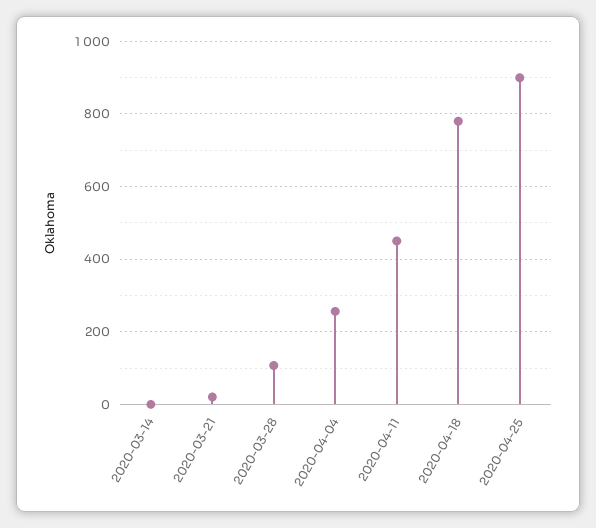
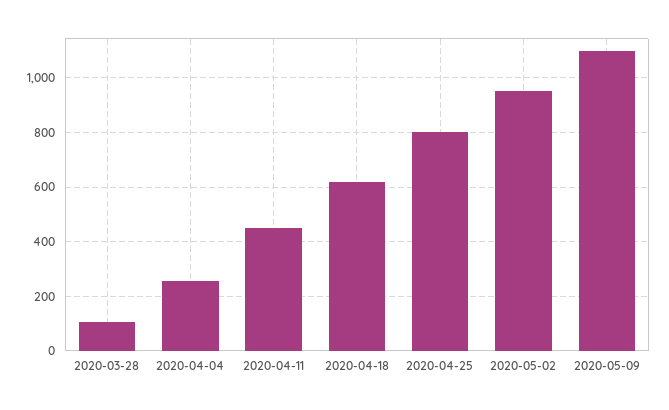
2020-03-14: 0 -> none
2020-03-21: 20 -> none
2020-04-18: 780 -> 625
2020-04-25: 900 -> 800
2020-05-02: none -> 950
2020-05-09: none -> 1100

